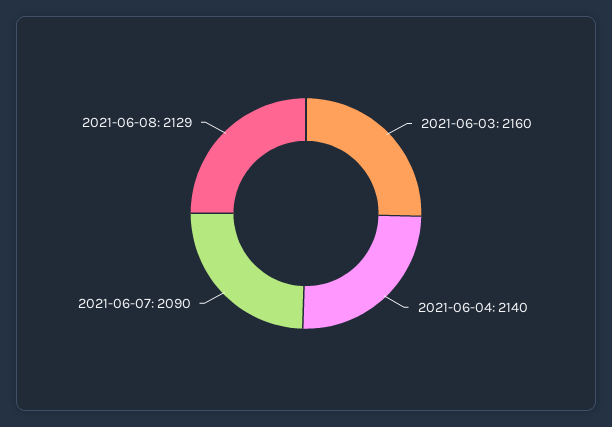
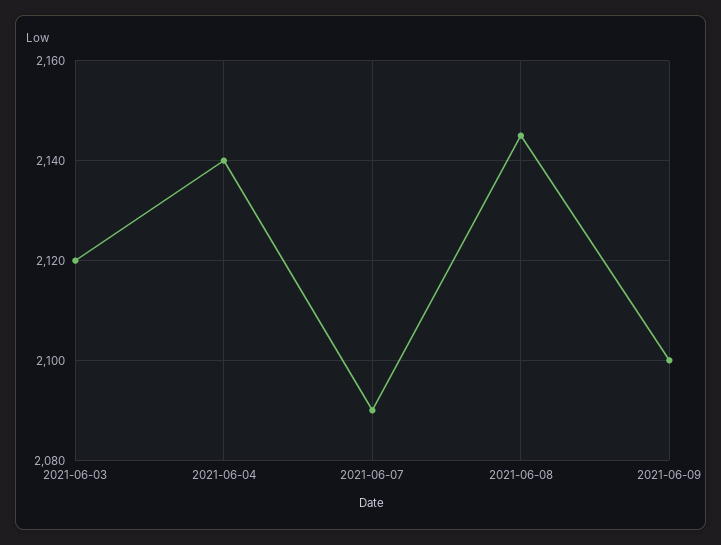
2021-06-03: 2160 -> 2120
2021-06-08: 2129 -> 2145
2021-06-09: none -> 2100

